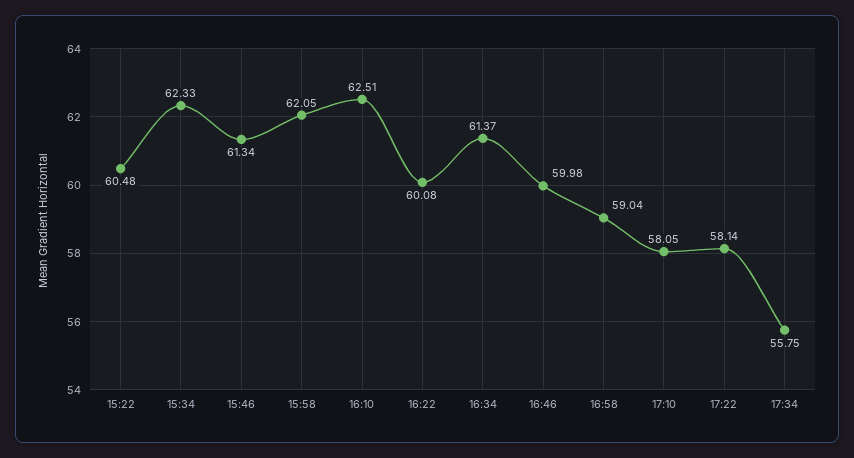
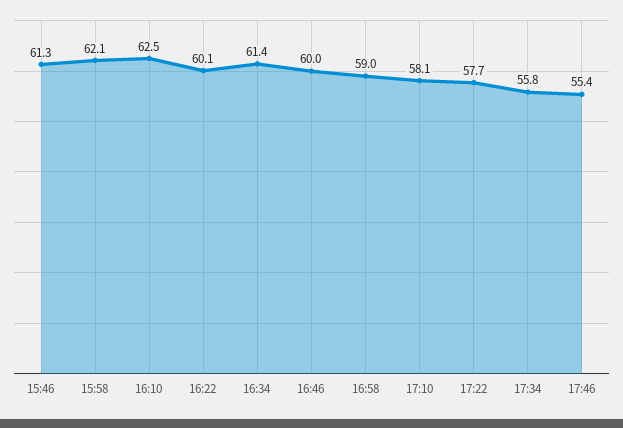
15:22: 60.48 -> none
15:34: 62.33 -> none
17:22: 58.14 -> 57.7
17:46: none -> 55.4

